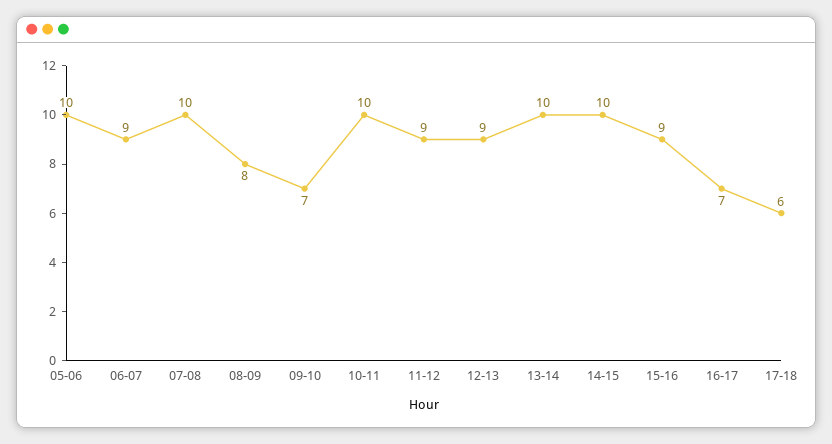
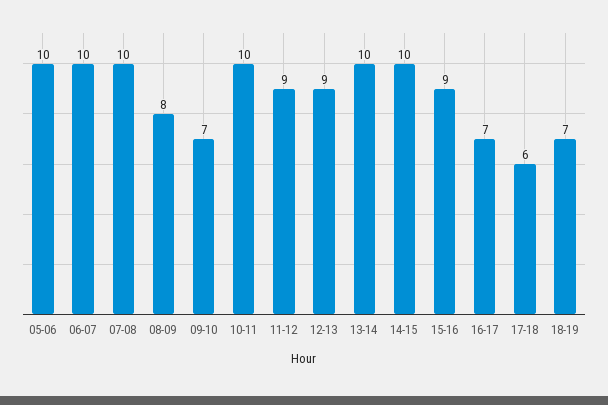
06-07: 9 -> 10
18-19: none -> 7

